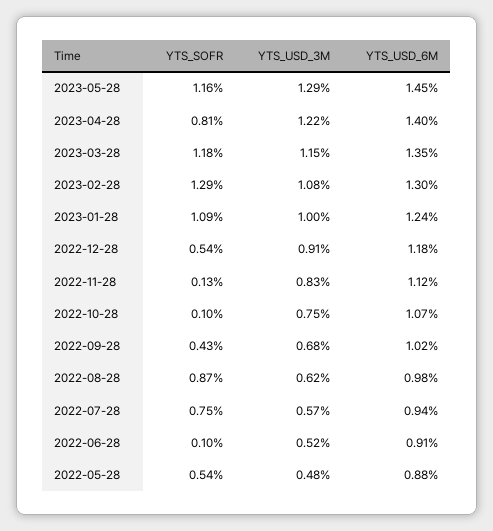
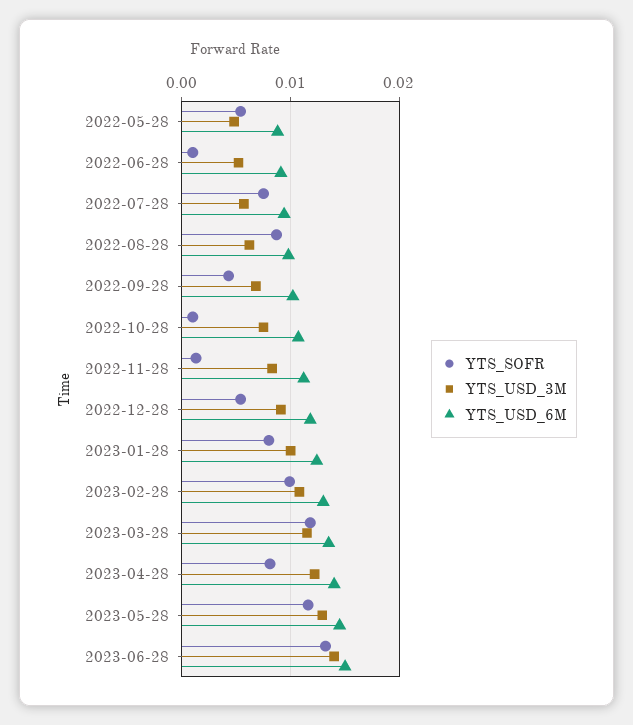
YTS_SOFR, 2023-02-28: 0.0129 -> 0.01
YTS_SOFR, 2023-01-28: 0.0109 -> 0.008
YTS_SOFR, 2023-06-28: none -> 0.013
YTS_USD_3M, 2023-06-28: none -> 0.014
YTS_USD_6M, 2023-06-28: none -> 0.015

